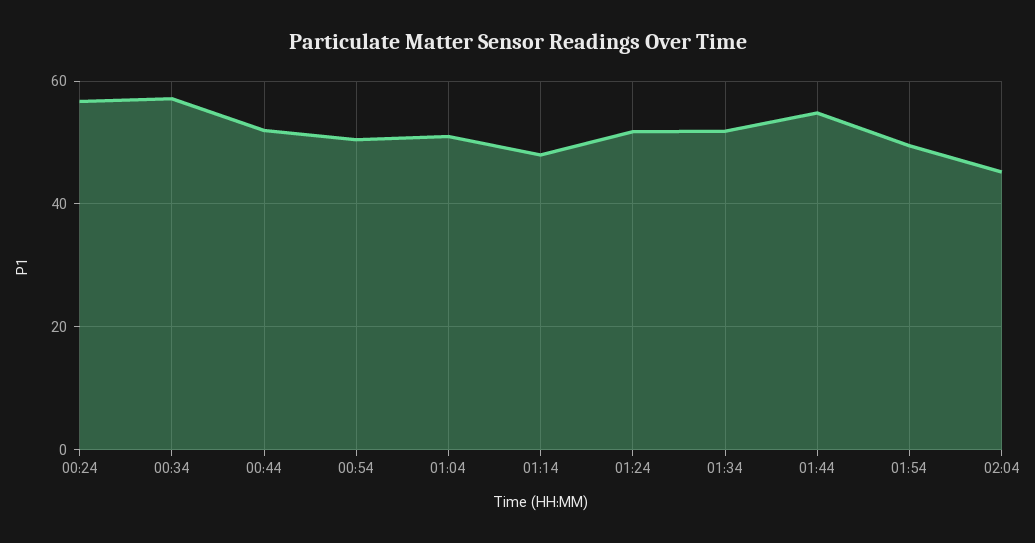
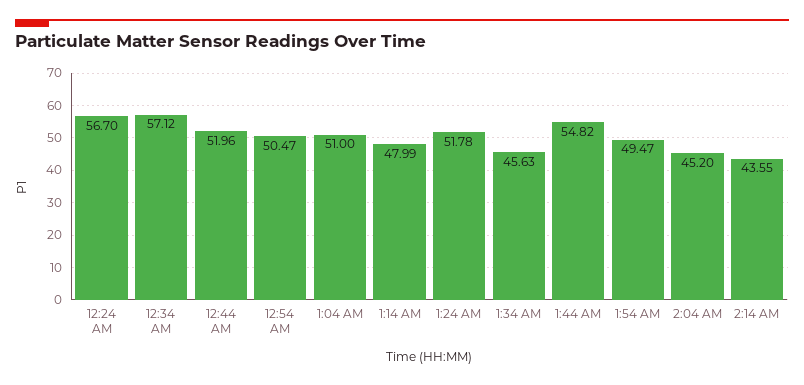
01:34: 52 -> 45.63
2:14 AM: none -> 43.55

